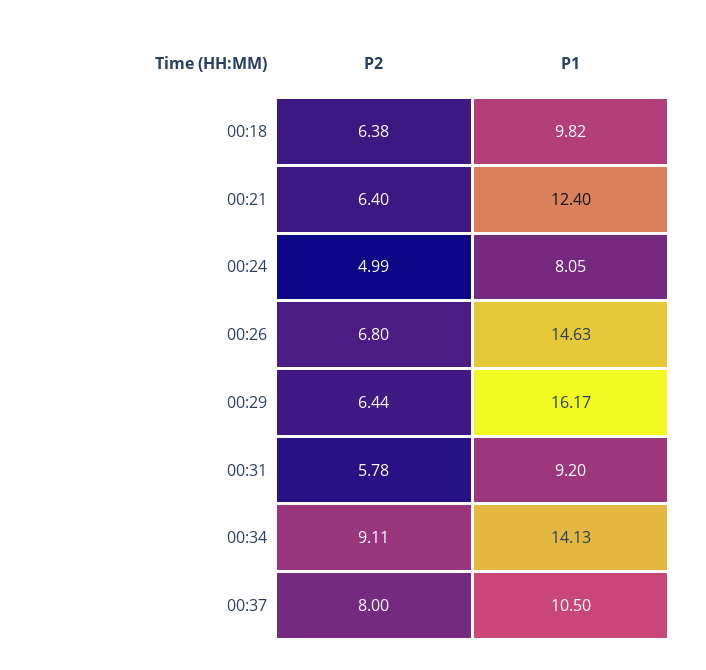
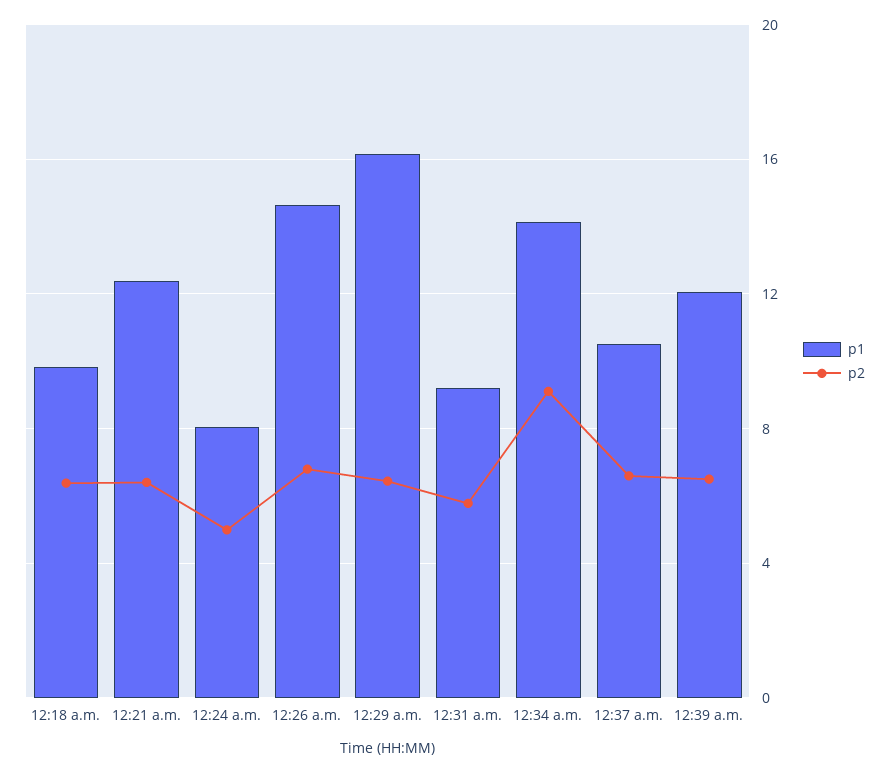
P2, 00:37: 8 -> 6.5
P1, 12:39 a.m.: none -> 12
P2, 12:39 a.m.: none -> 6.5

